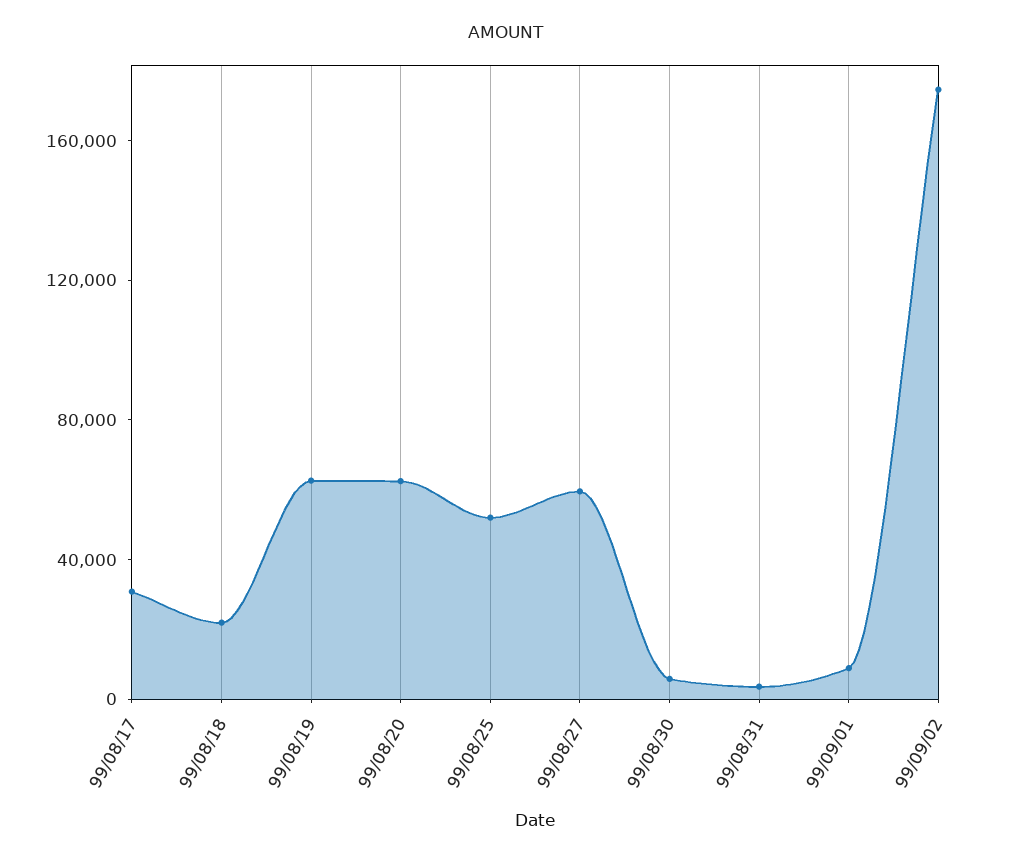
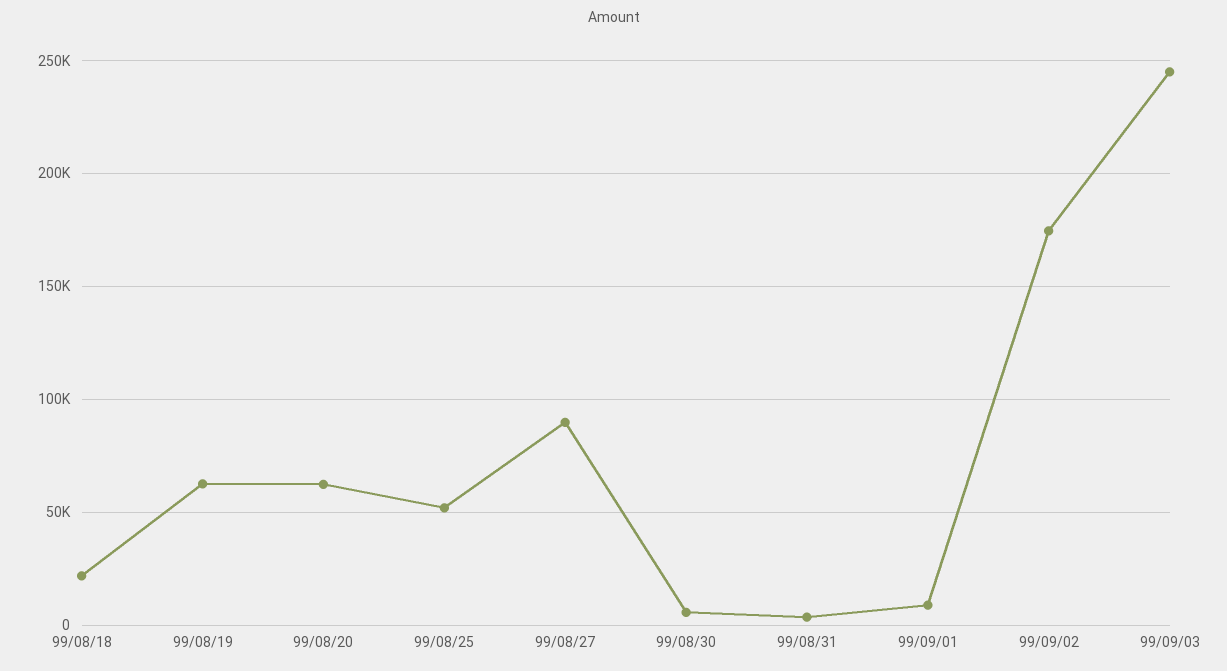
99/08/17: 30000 -> none
99/08/27: 60000 -> 90000
99/09/03: none -> 245000

